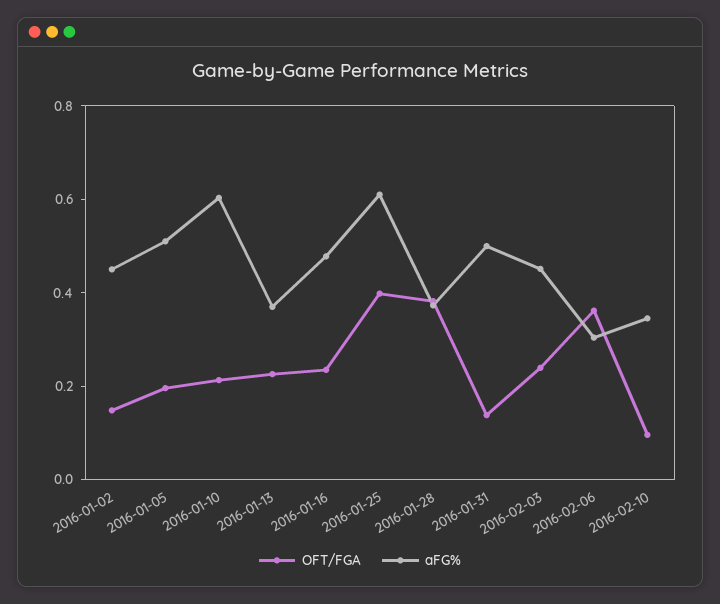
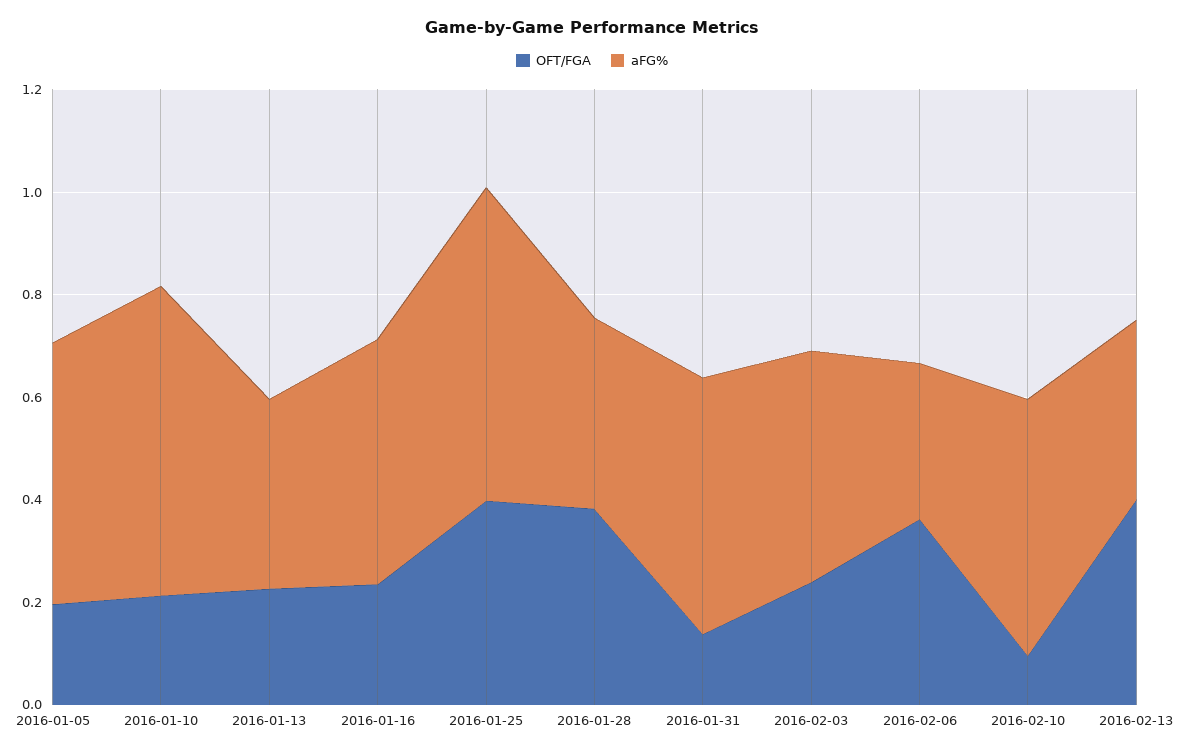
OFT/FGA, 2016-01-02: 0.15 -> none
aFG%, 2016-01-02: 0.45 -> none
aFG%, 2016-02-10: 0.35 -> 0.5
OFT/FGA, 2016-02-13: none -> 0.4
aFG%, 2016-02-13: none -> 0.35

